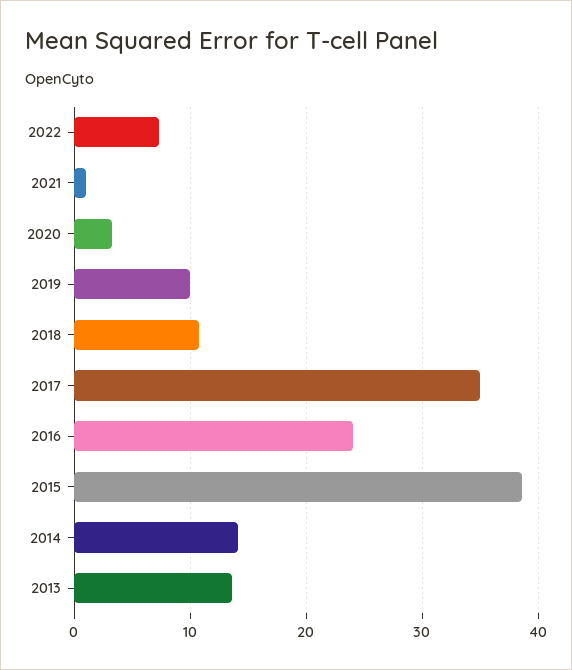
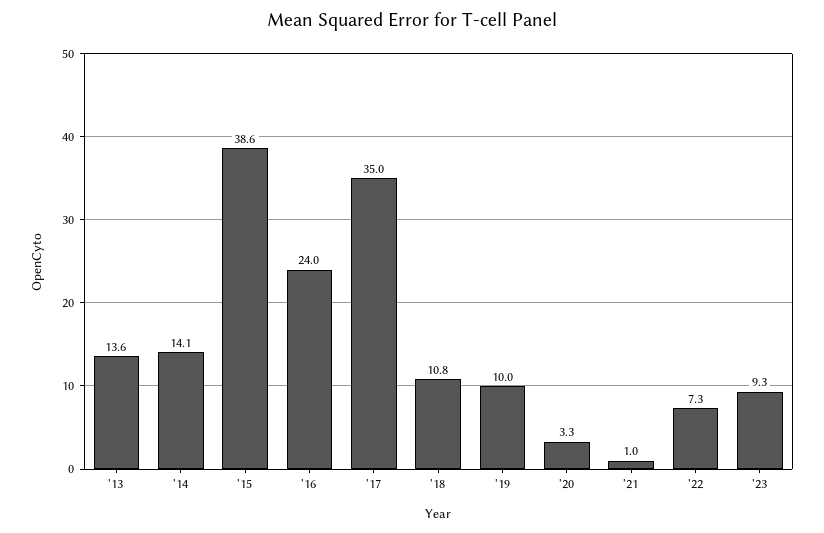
'23: none -> 9.3

